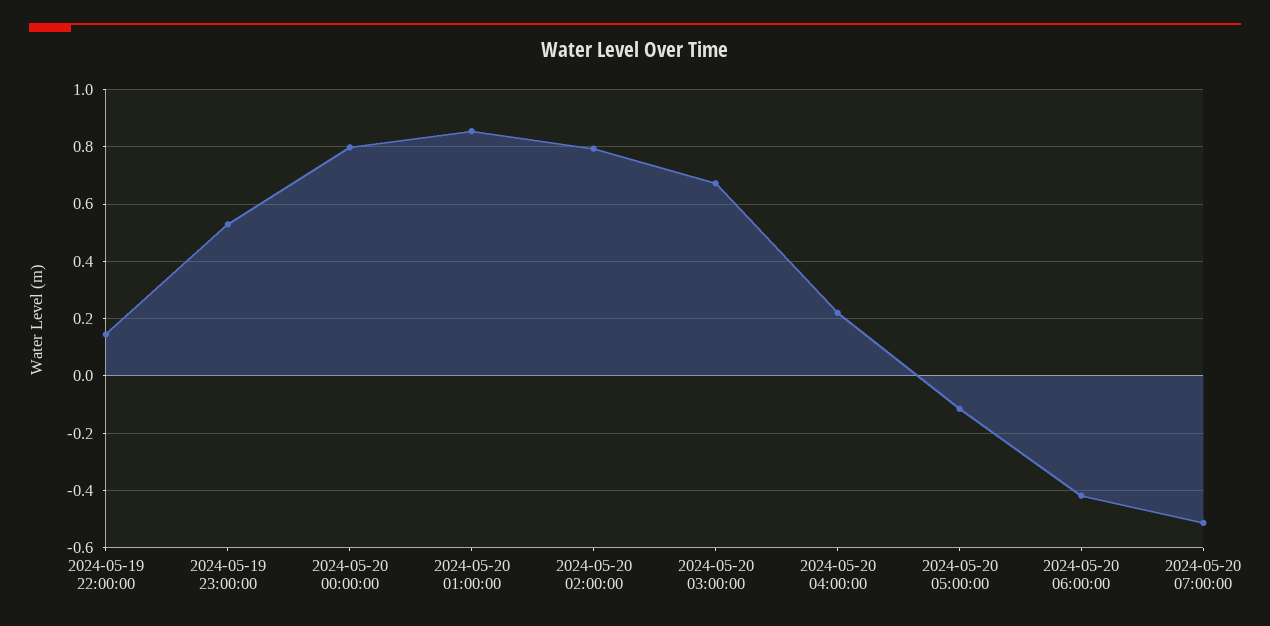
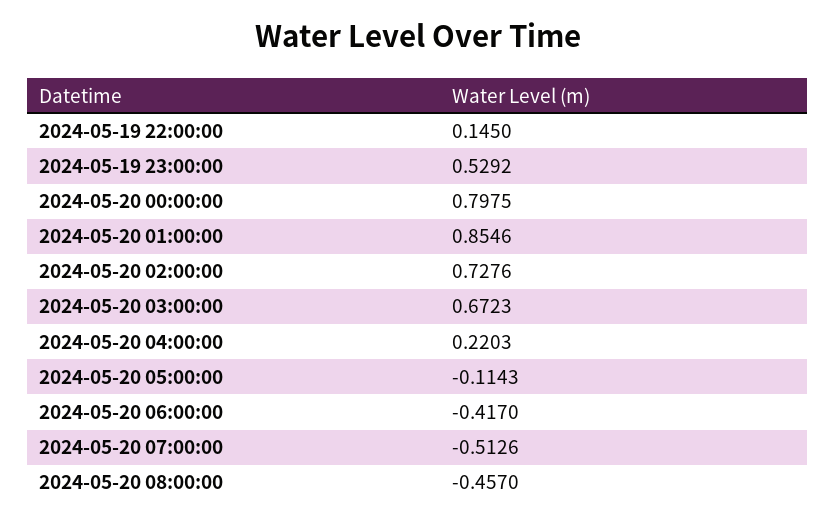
2024-05-20 02:00:00: 0.8 -> 0.7276
2024-05-20 08:00:00: none -> -0.457

